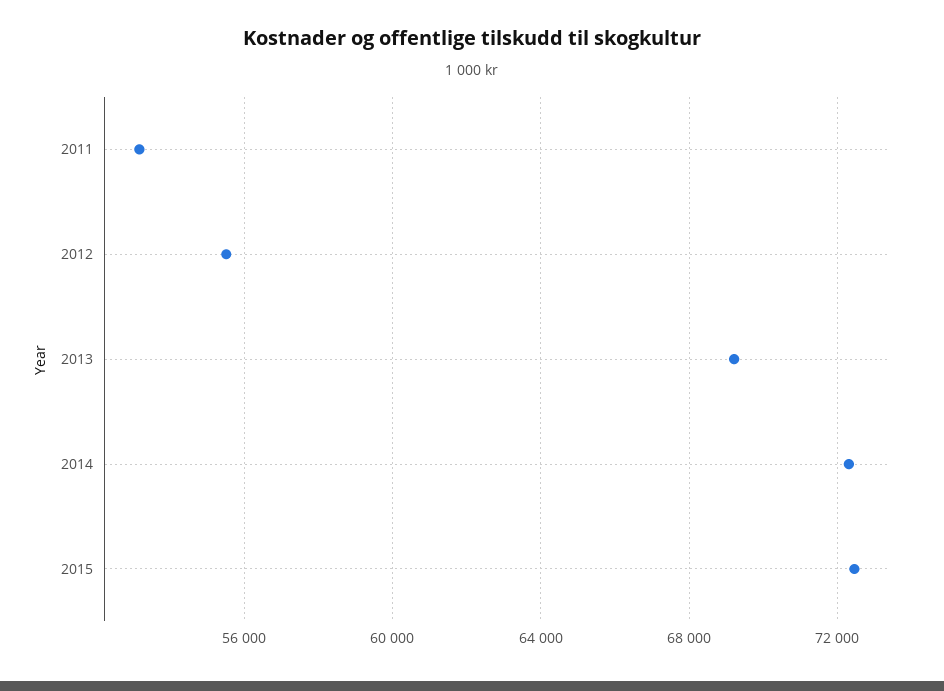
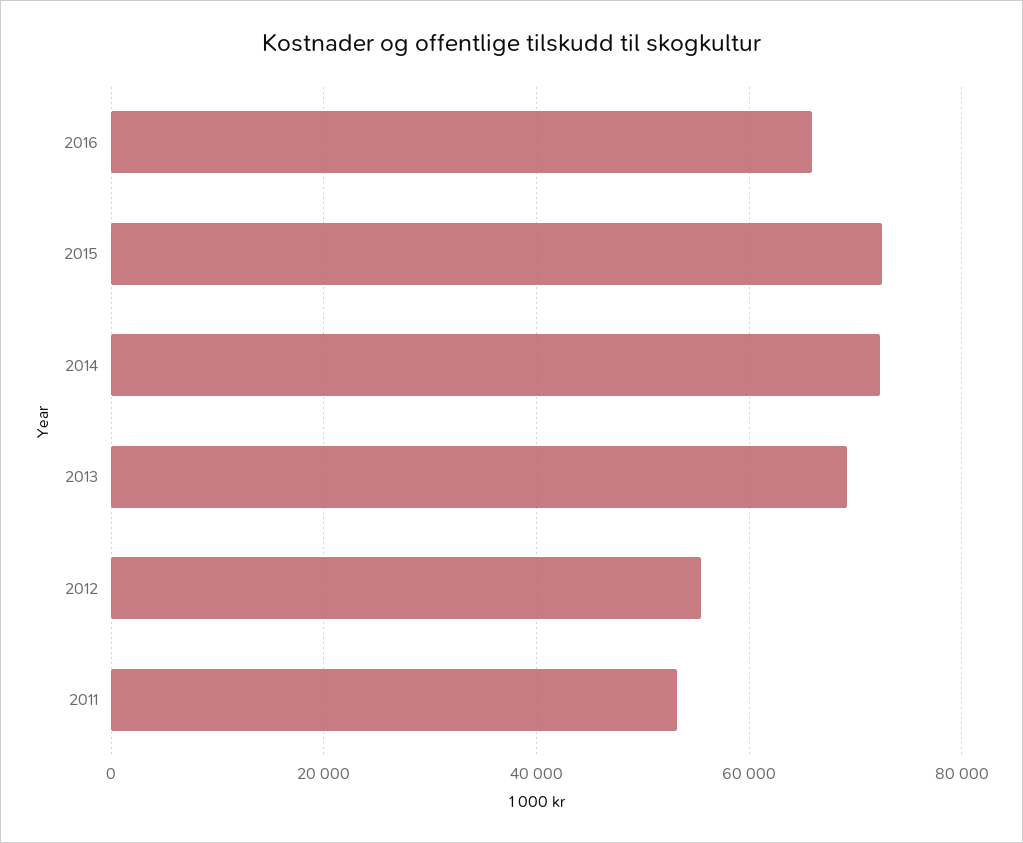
2016: none -> 66000

